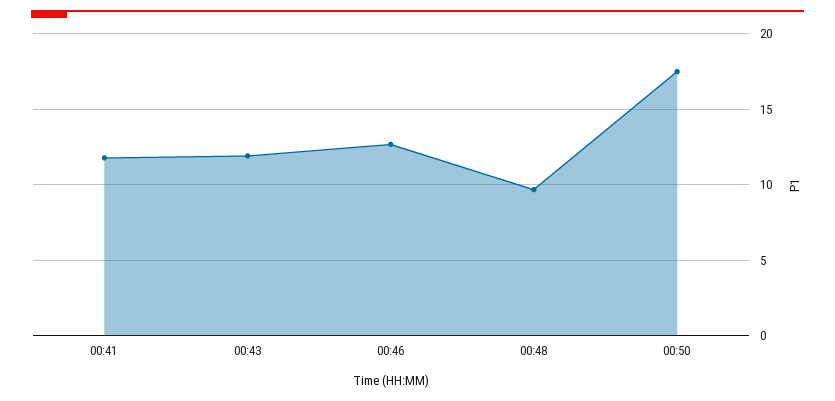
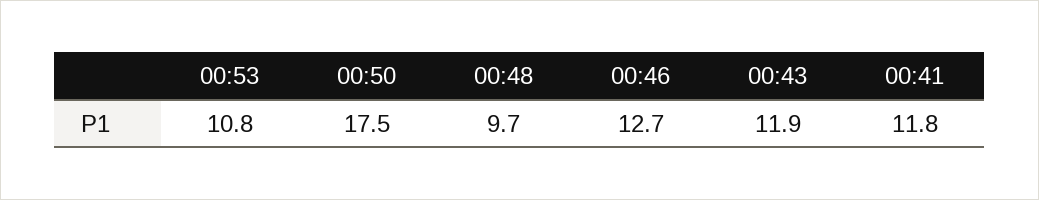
00:53: none -> 10.8

